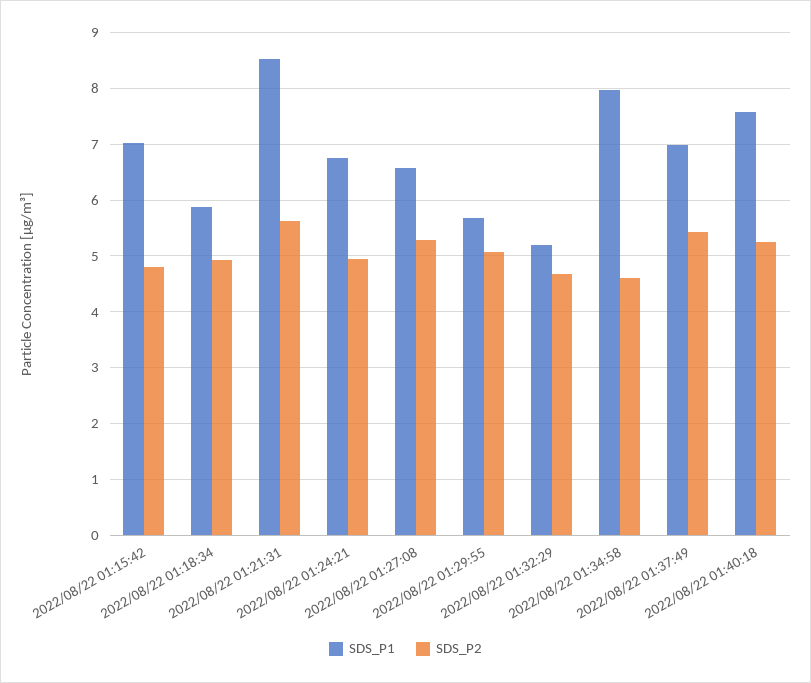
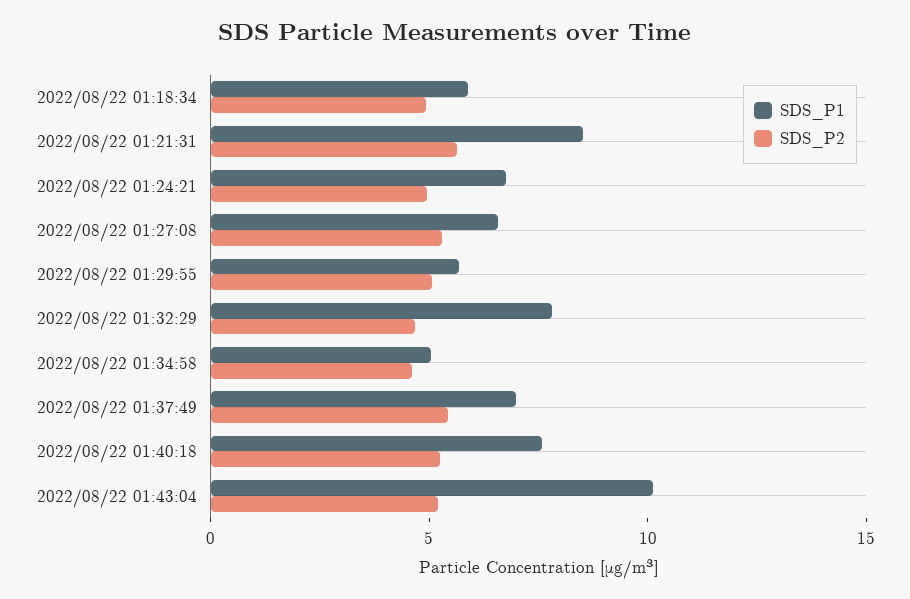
SDS_P1, 2022/08/22 01:15:42: 7 -> none
SDS_P2, 2022/08/22 01:15:42: 4.8 -> none
SDS_P1, 2022/08/22 01:32:29: 5.2 -> 8
SDS_P1, 2022/08/22 01:34:58: 8 -> 5
SDS_P1, 2022/08/22 01:43:04: none -> 10
SDS_P2, 2022/08/22 01:43:04: none -> 5

